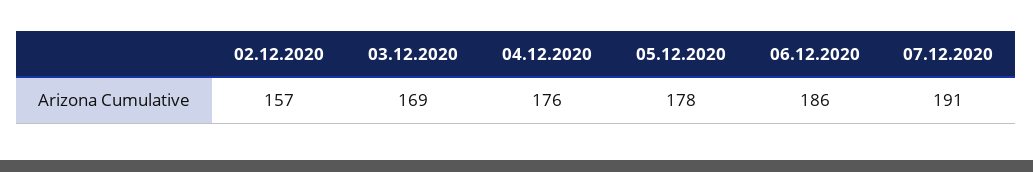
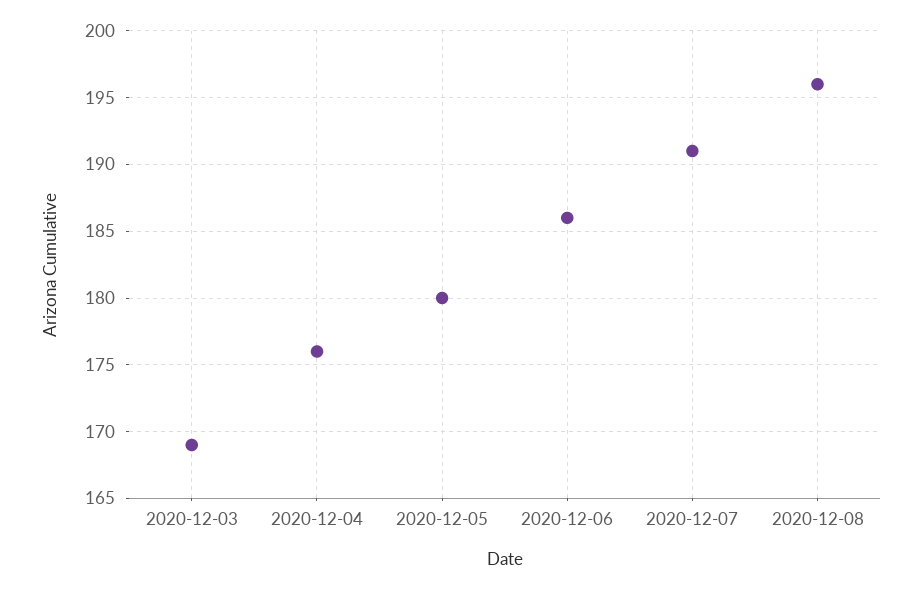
02.12.2020: 157 -> none
05.12.2020: 178 -> 180
2020-12-08: none -> 196

